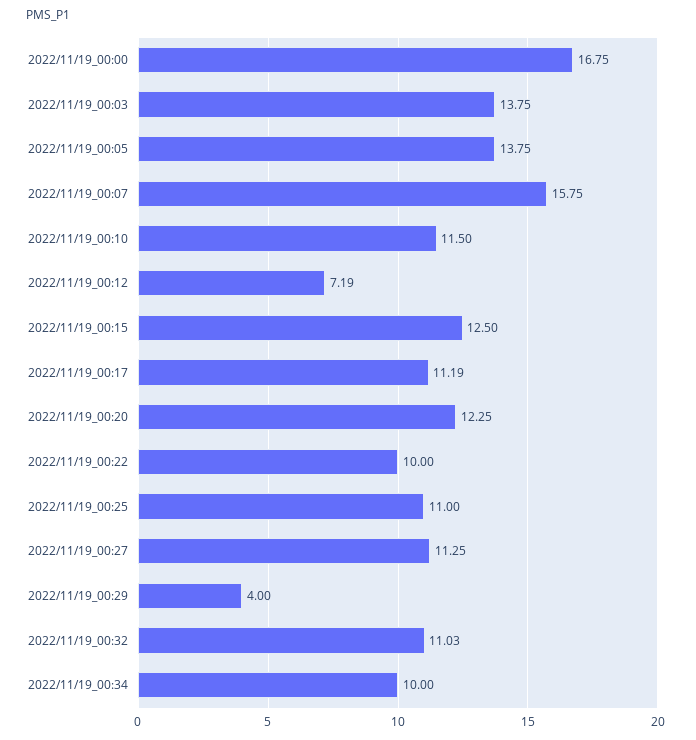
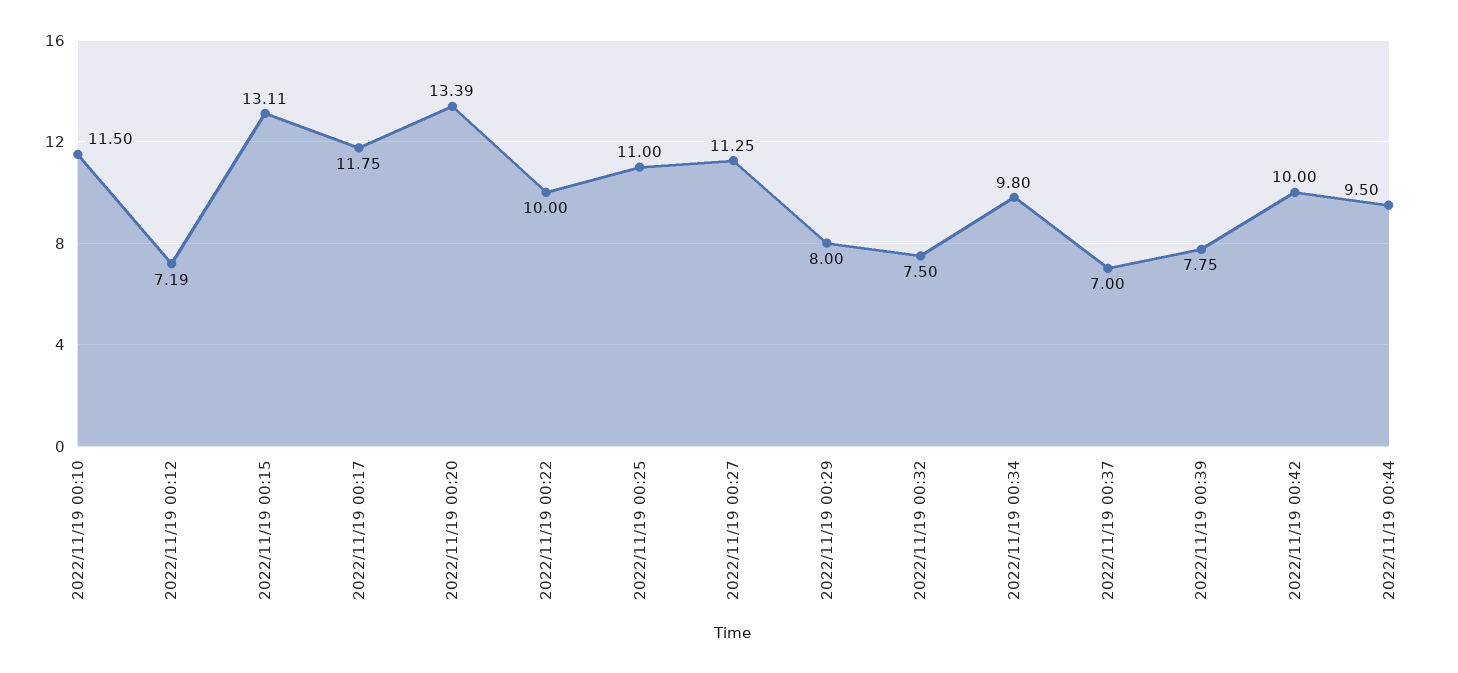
2022/11/19_00:00: 16.75 -> none
2022/11/19_00:03: 13.75 -> none
2022/11/19_00:05: 13.75 -> none
2022/11/19_00:07: 15.75 -> none
2022/11/19_00:15: 12.5 -> 13.11
2022/11/19_00:17: 11.19 -> 11.75
2022/11/19_00:20: 12.25 -> 13.39
2022/11/19_00:29: 4 -> 8
2022/11/19_00:32: 11.03 -> 7.5
2022/11/19_00:34: 10 -> 9.8
2022/11/19 00:37: none -> 7
2022/11/19 00:39: none -> 7.75
2022/11/19 00:42: none -> 10
2022/11/19 00:44: none -> 9.5

